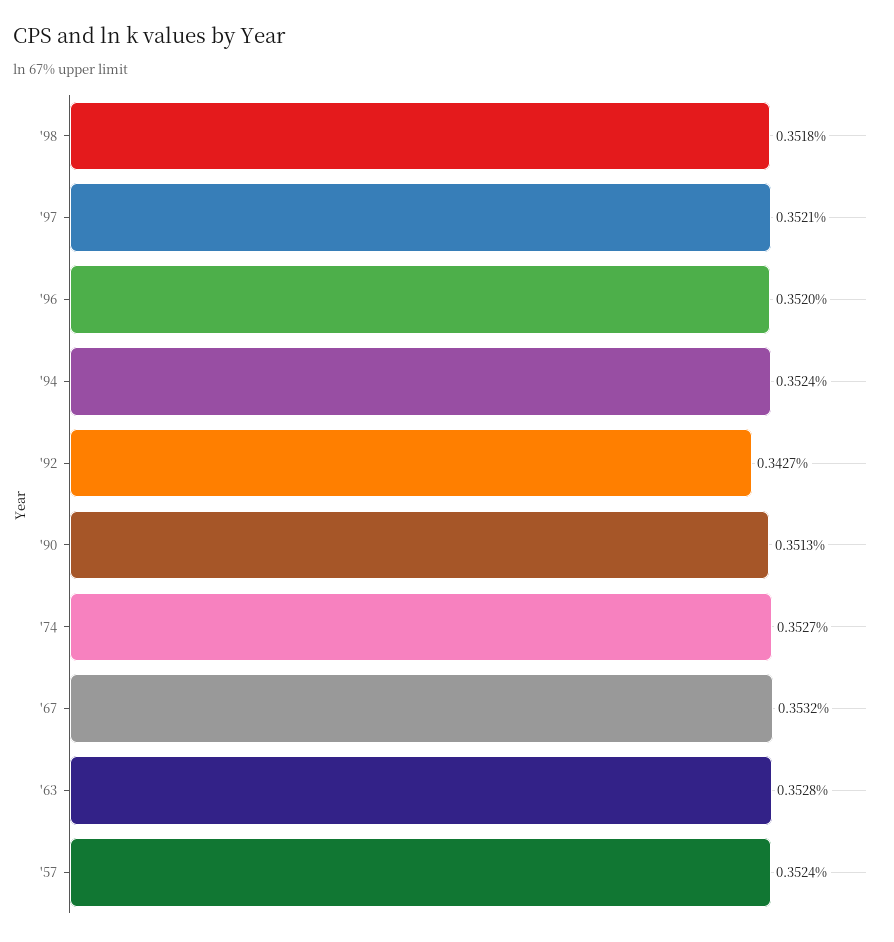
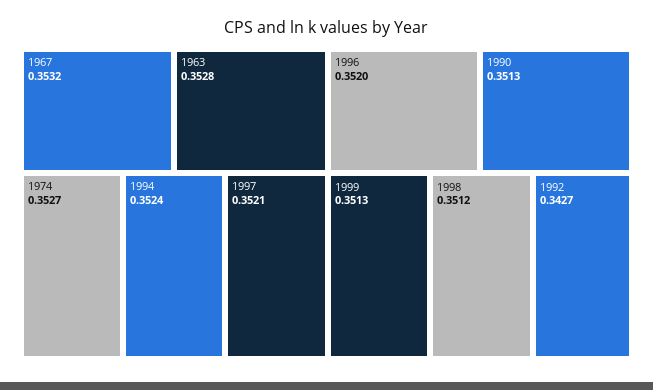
'98: 0.3518 -> 0.3512
'57: 0.3524 -> none
1999: none -> 0.3513

